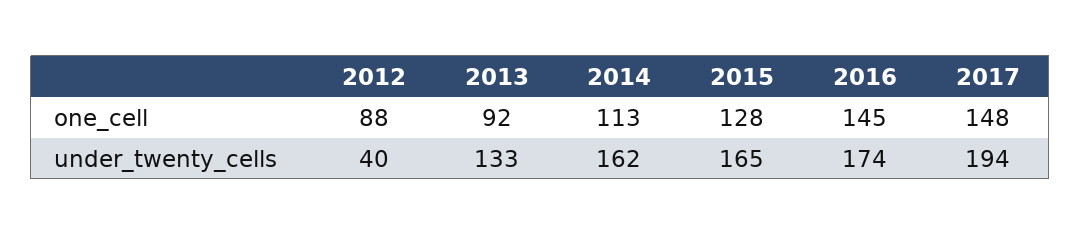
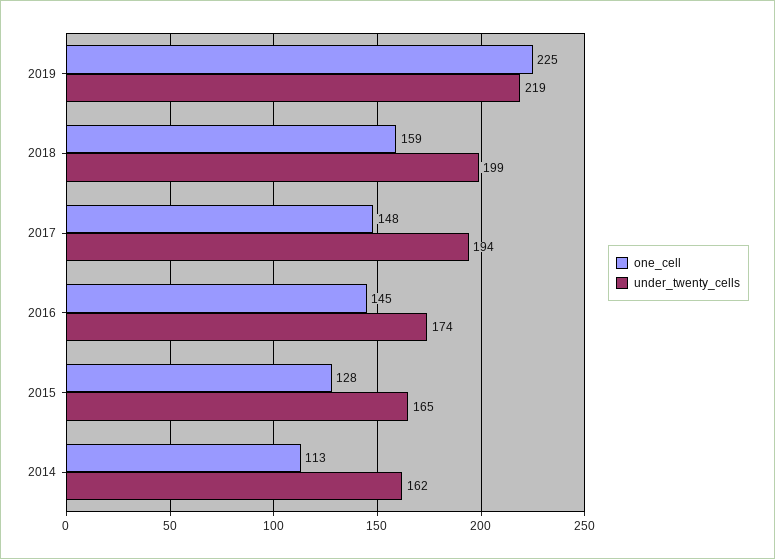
one_cell, 2012: 88 -> none
one_cell, 2013: 92 -> none
under_twenty_cells, 2012: 40 -> none
under_twenty_cells, 2013: 133 -> none
one_cell, 2019: none -> 225
under_twenty_cells, 2019: none -> 219
one_cell, 2018: none -> 159
under_twenty_cells, 2018: none -> 199

